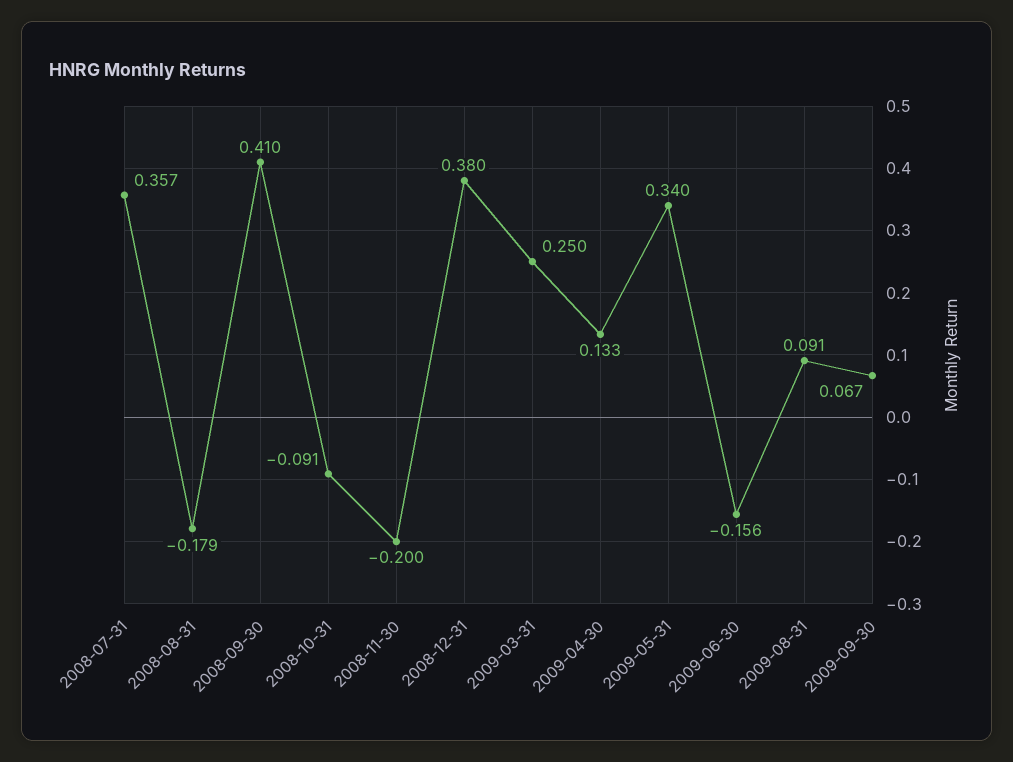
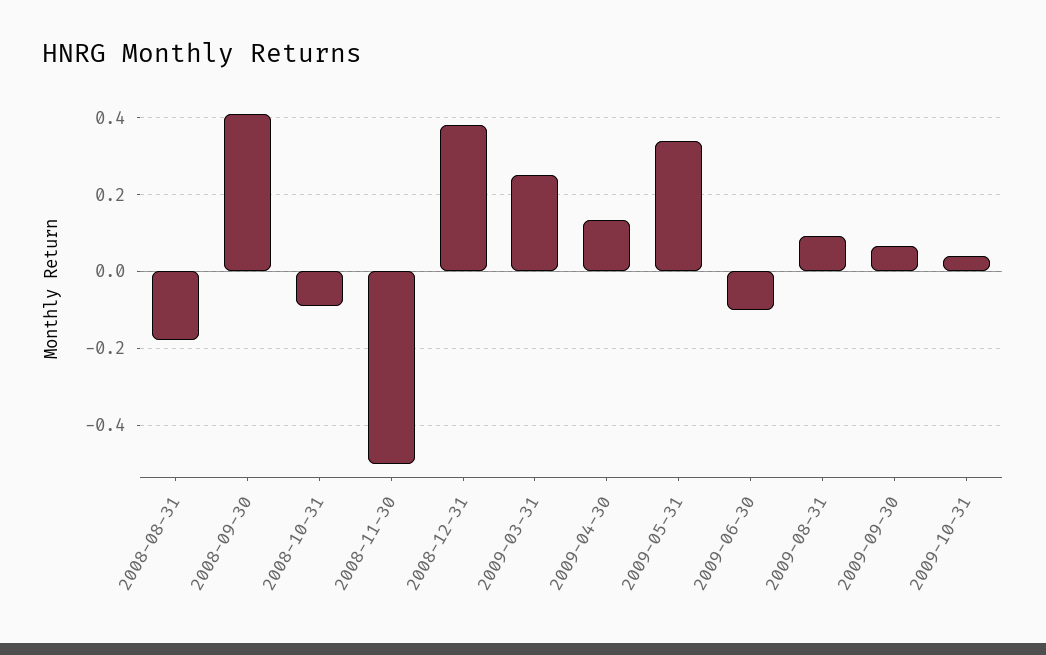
2008-07-31: 0.357 -> none
2008-11-30: -0.2 -> -0.5
2009-06-30: -0.156 -> -0.1
2009-10-31: none -> 0.04

